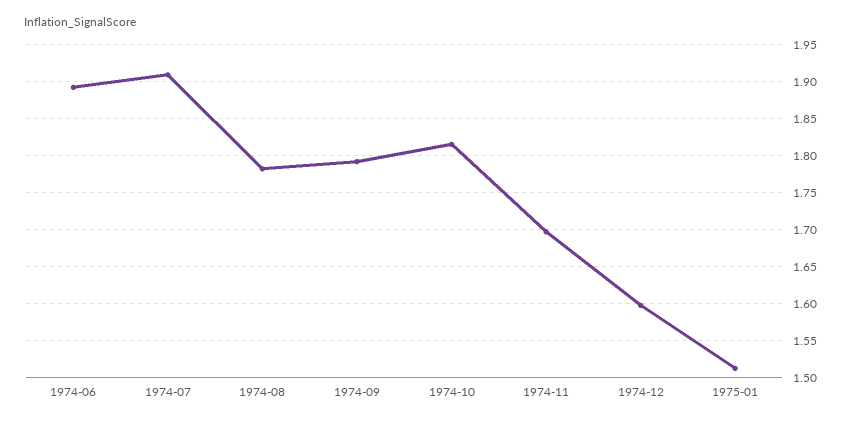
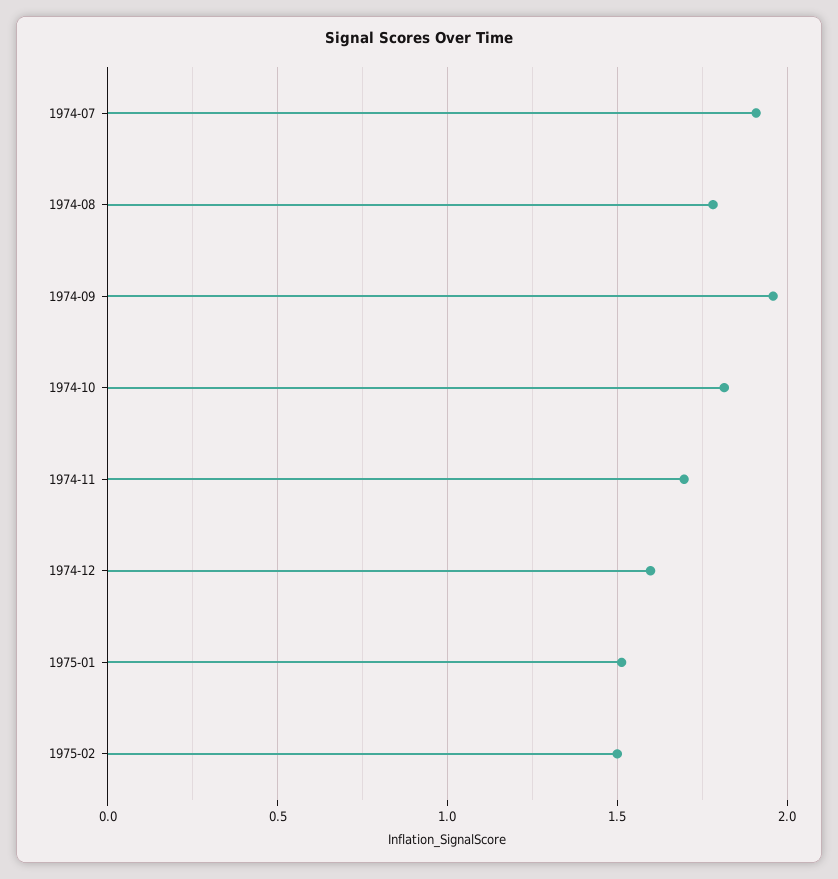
1974-06: 1.89 -> none
1974-09: 1.79 -> 1.95
1975-02: none -> 1.5

